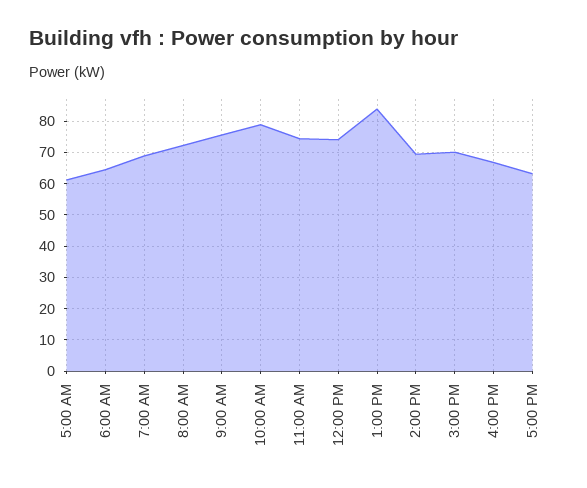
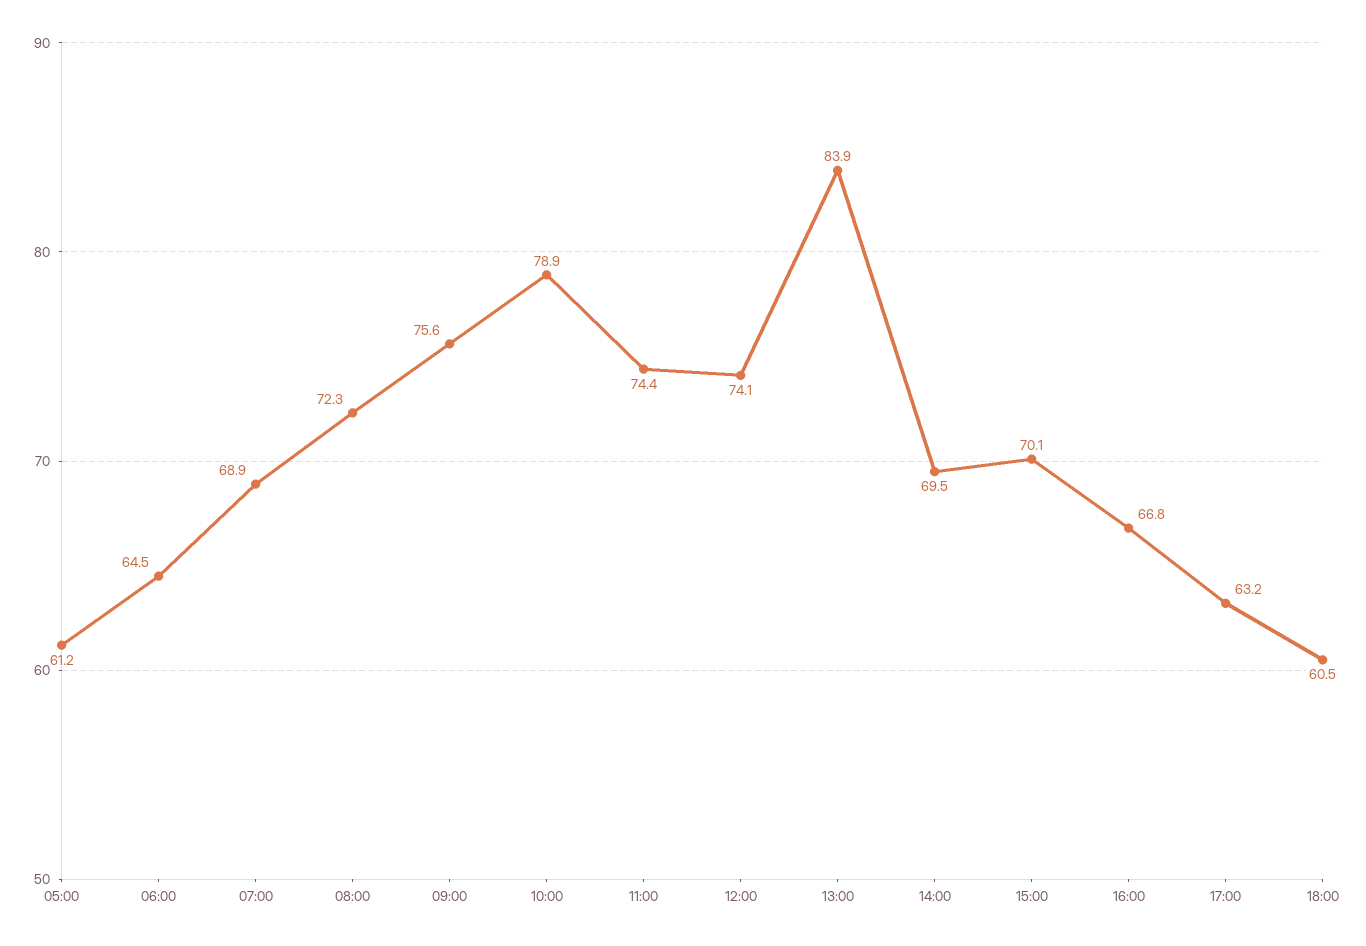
18:00: none -> 60.5

